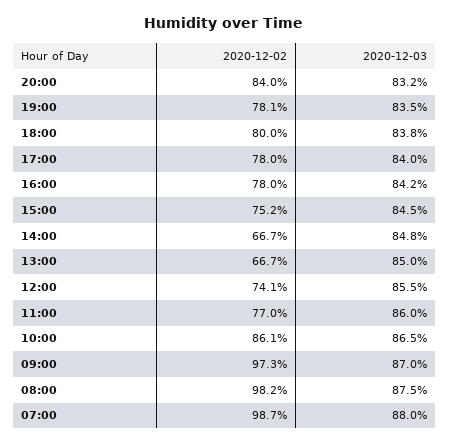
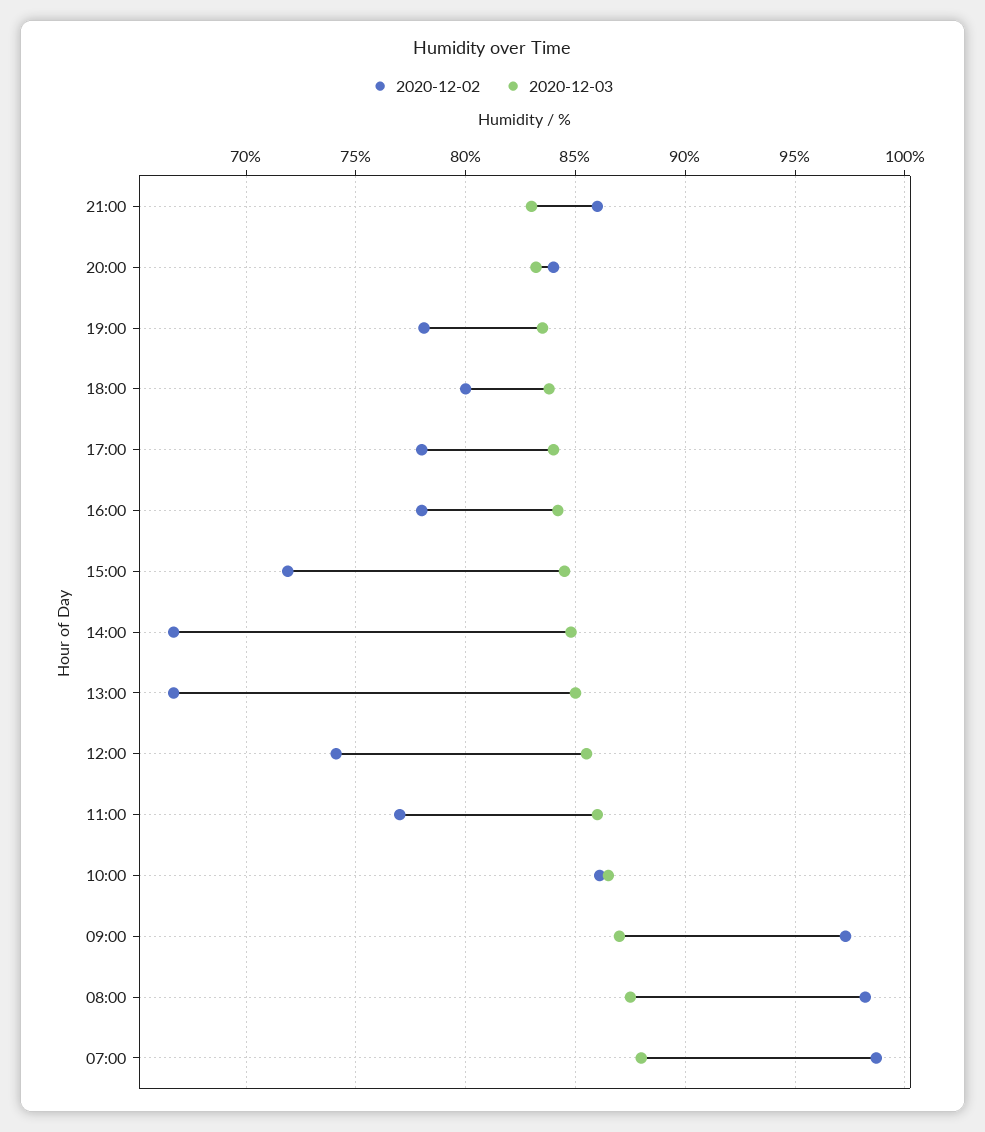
2020-12-02, 15:00: 75.2 -> 72
2020-12-02, 21:00: none -> 86
2020-12-03, 21:00: none -> 83

